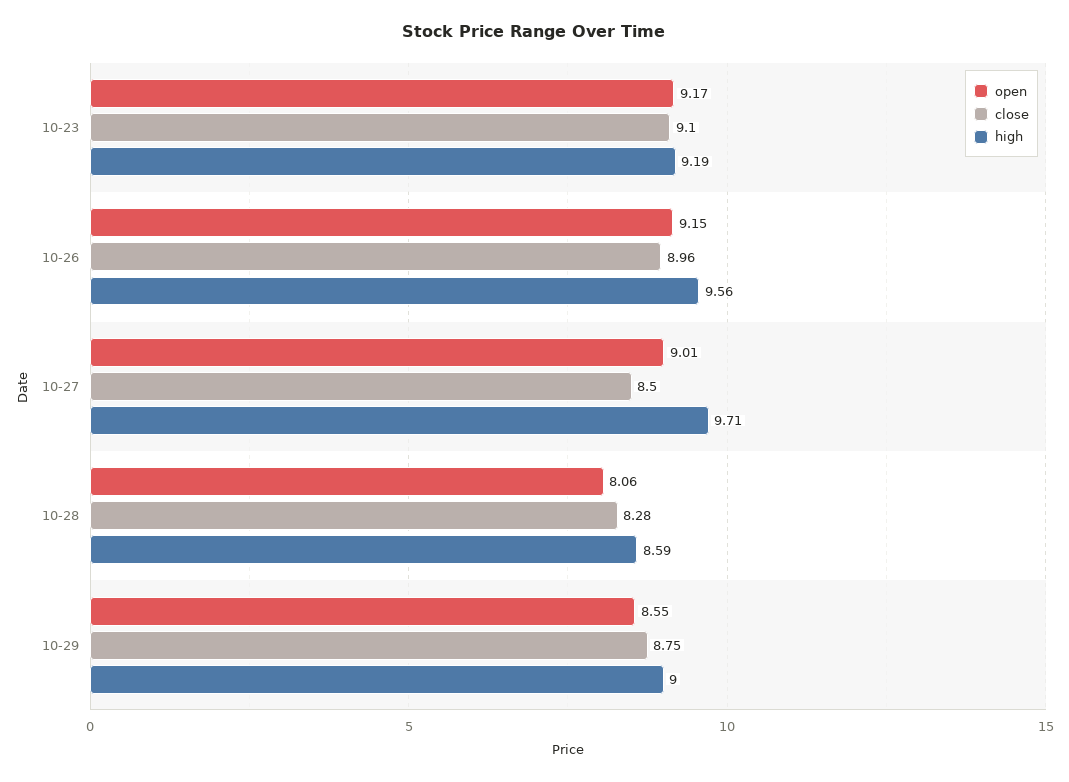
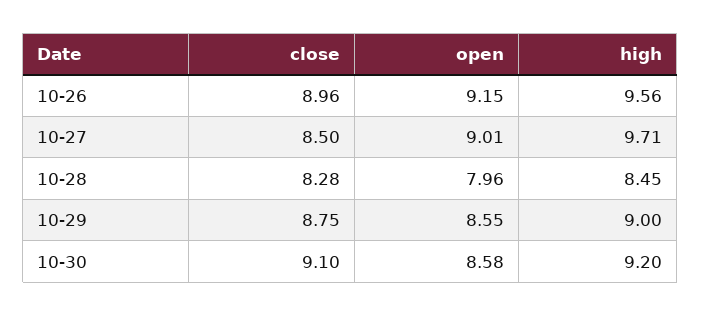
open, 10-23: 9.17 -> none
close, 10-23: 9.1 -> none
high, 10-23: 9.19 -> none
open, 10-28: 8.06 -> 7.96
high, 10-28: 8.59 -> 8.45
close, 10-30: none -> 9.1
open, 10-30: none -> 8.58
high, 10-30: none -> 9.2

